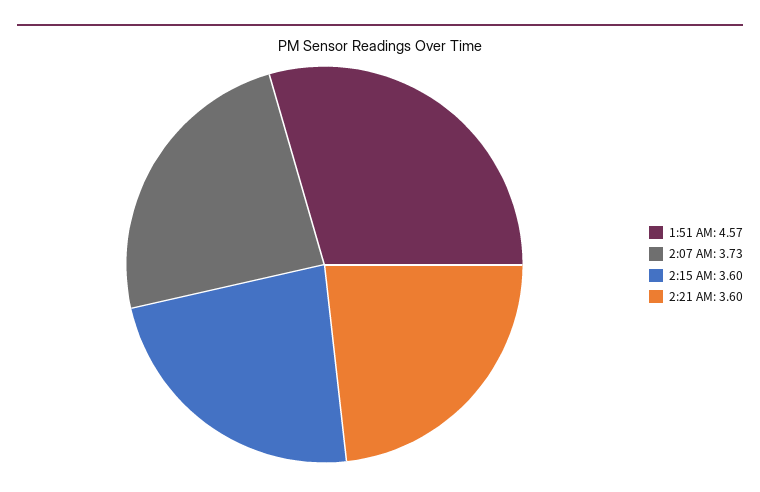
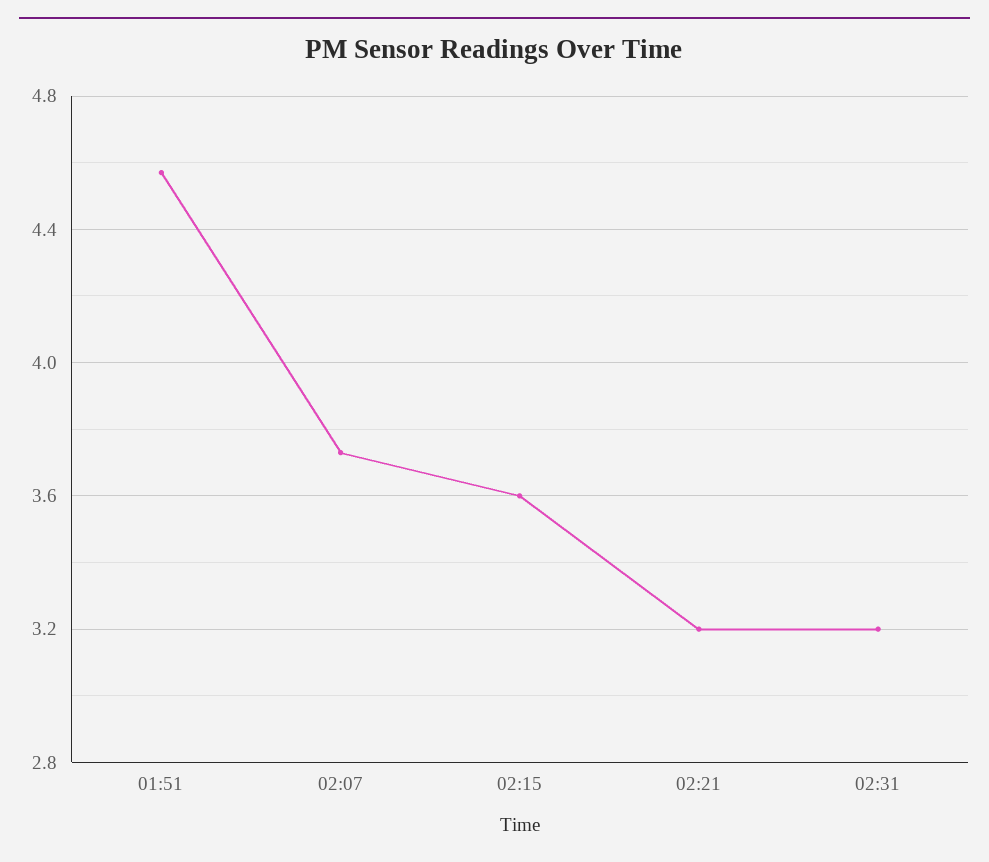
2:21 AM: 3.6 -> 3.2
02:31: none -> 3.2

